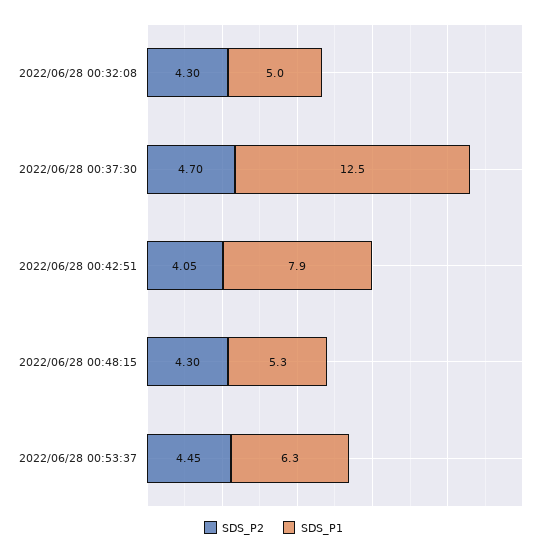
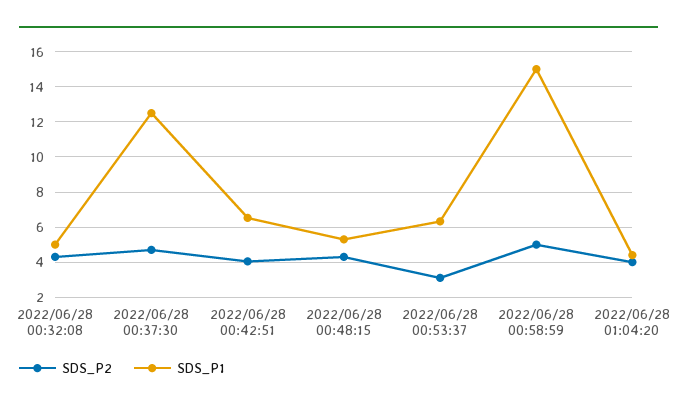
SDS_P1, 2022/06/28 00:42:51: 7.9 -> 6.5
SDS_P2, 2022/06/28 00:53:37: 4.45 -> 3
SDS_P2, 2022/06/28 00:58:59: none -> 5
SDS_P1, 2022/06/28 00:58:59: none -> 15
SDS_P2, 2022/06/28 01:04:20: none -> 4
SDS_P1, 2022/06/28 01:04:20: none -> 4.5

